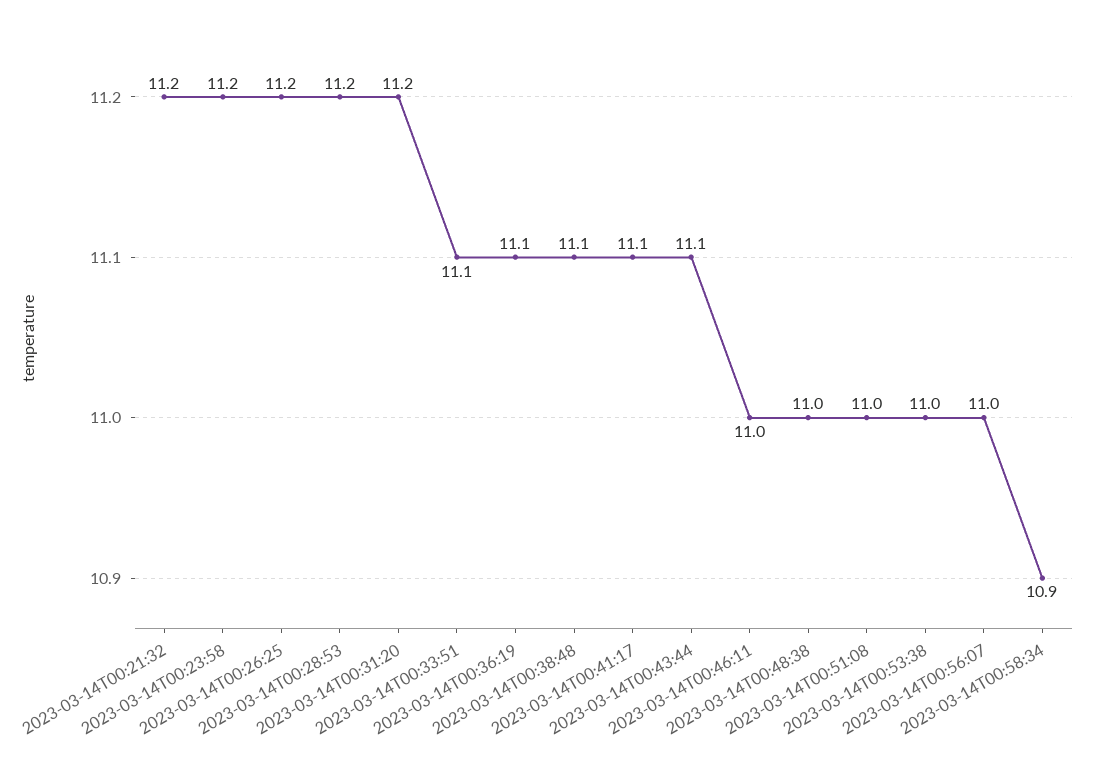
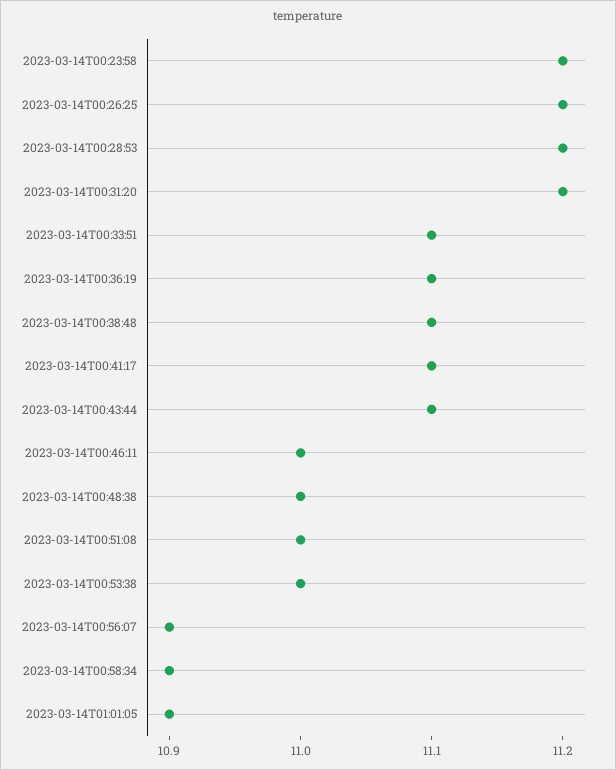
2023-03-14T00:21:32: 11.2 -> none
2023-03-14T00:56:07: 11 -> 10.9
2023-03-14T01:01:05: none -> 10.9

